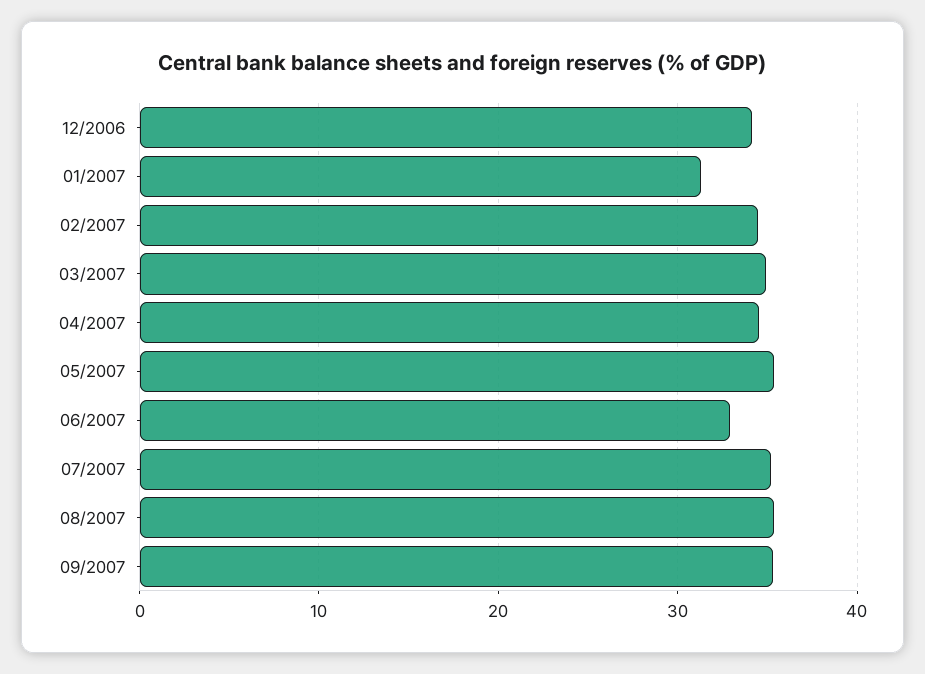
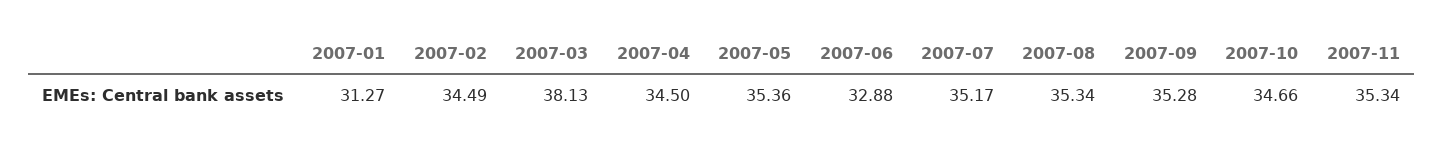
12/2006: 34 -> none
03/2007: 35 -> 38.13
2007-10: none -> 34.66
2007-11: none -> 35.34

